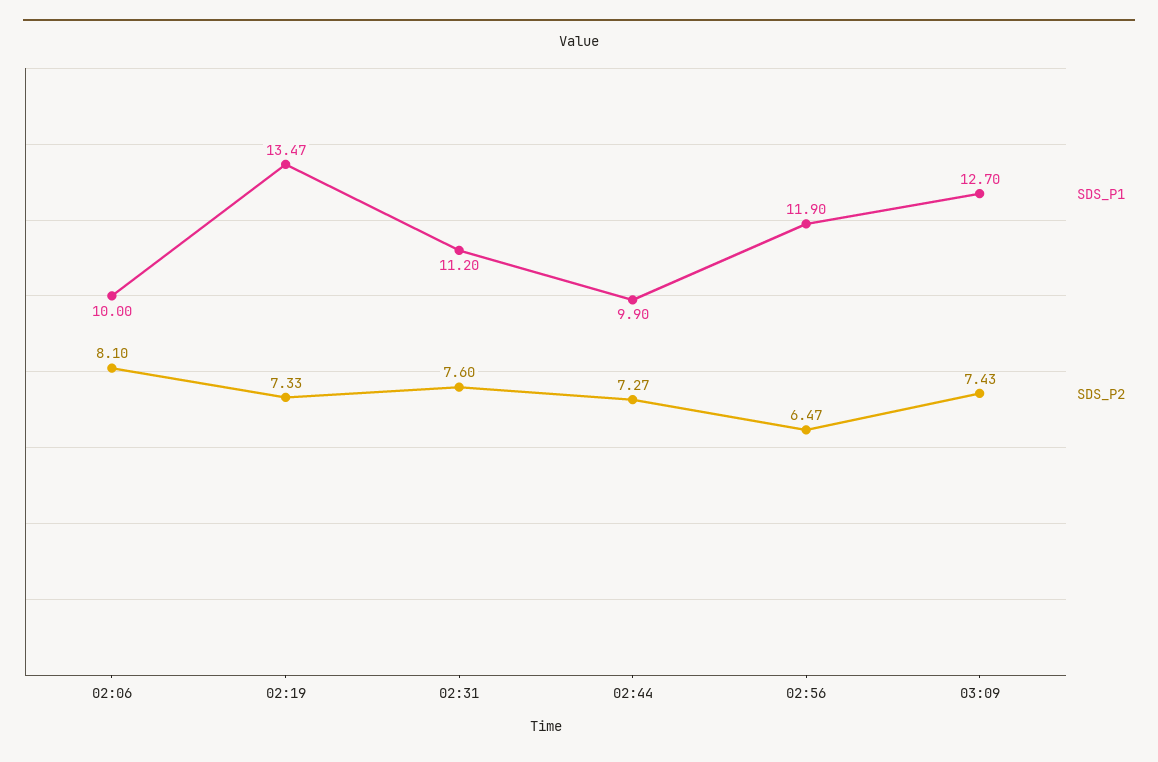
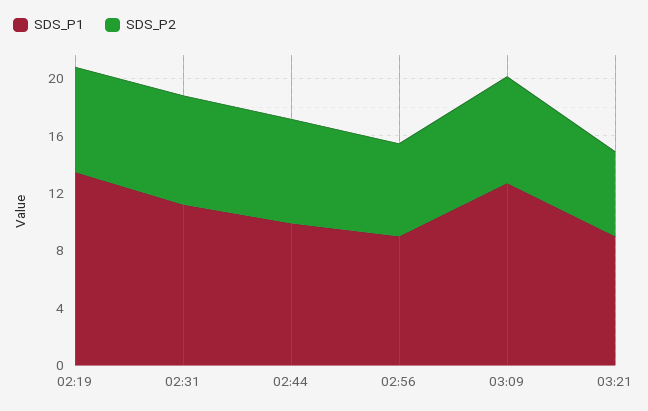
SDS_P1, 02:06: 10 -> none
SDS_P2, 02:06: 8.1 -> none
SDS_P1, 02:56: 11.9 -> 9
SDS_P1, 03:21: none -> 9
SDS_P2, 03:21: none -> 6

